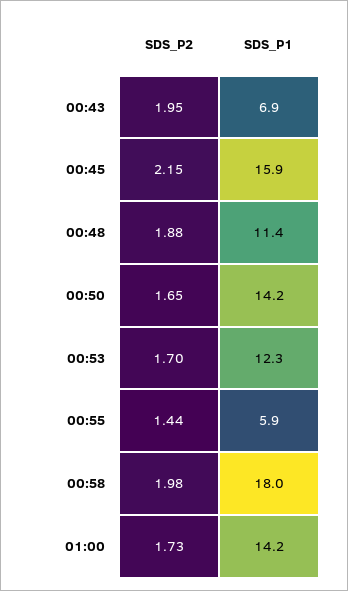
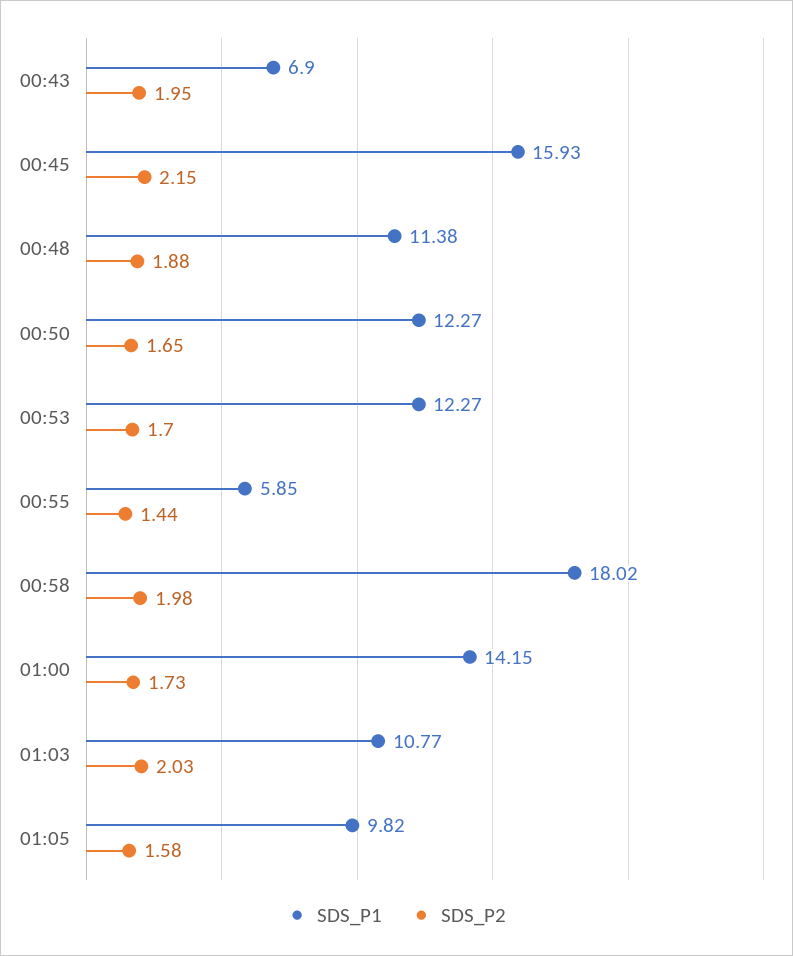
SDS_P1, 00:50: 14.2 -> 12.27
SDS_P1, 01:03: none -> 10.77
SDS_P2, 01:03: none -> 2.03
SDS_P1, 01:05: none -> 9.82
SDS_P2, 01:05: none -> 1.58

